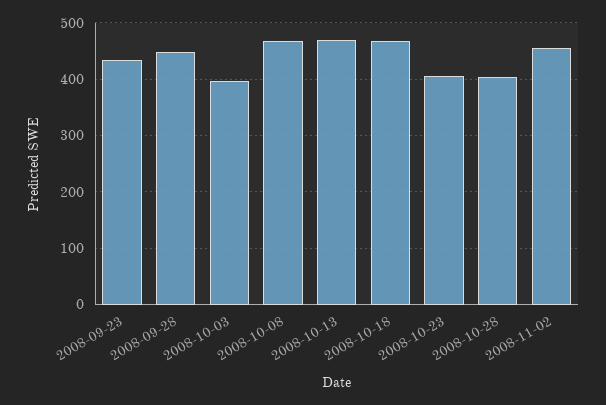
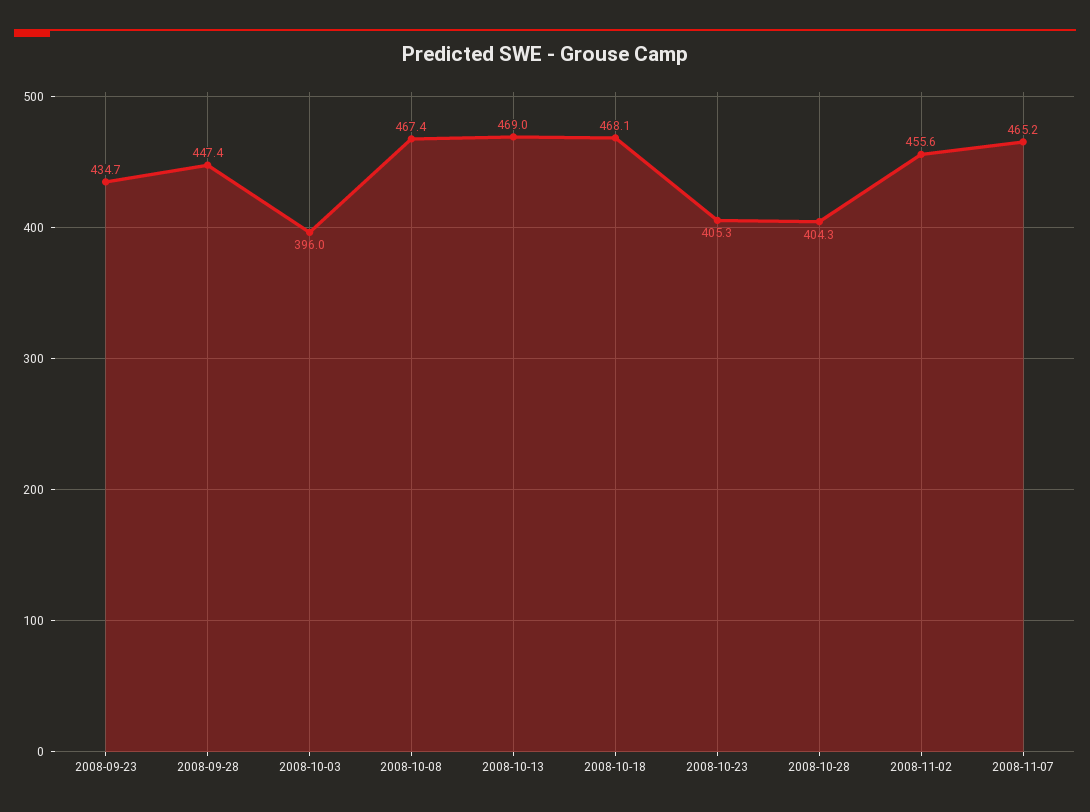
2008-11-07: none -> 465.2

